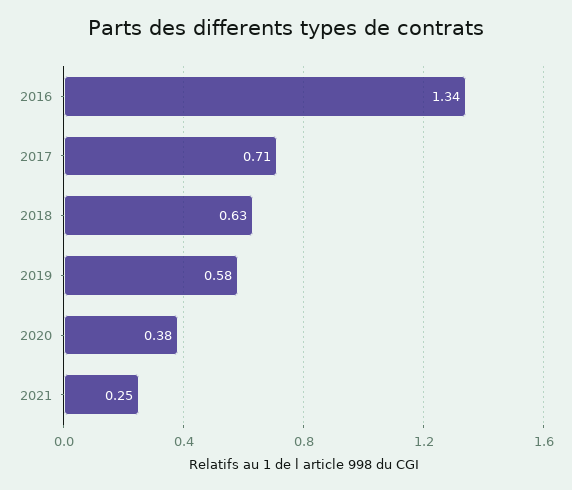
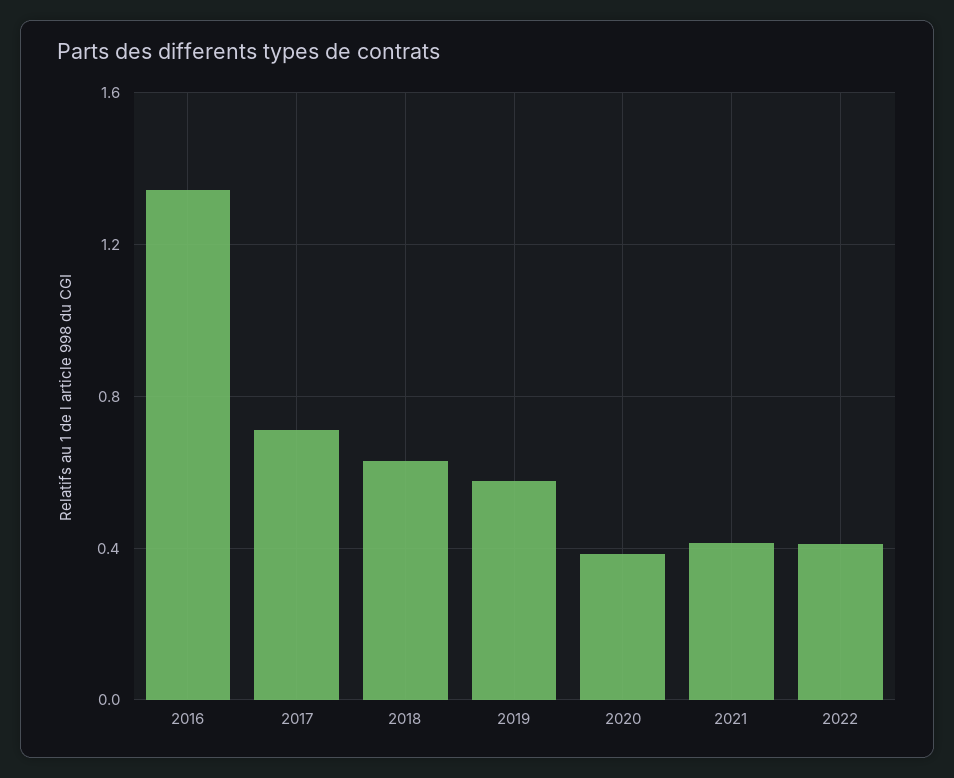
2021: 0.25 -> 0.4
2022: none -> 0.4

